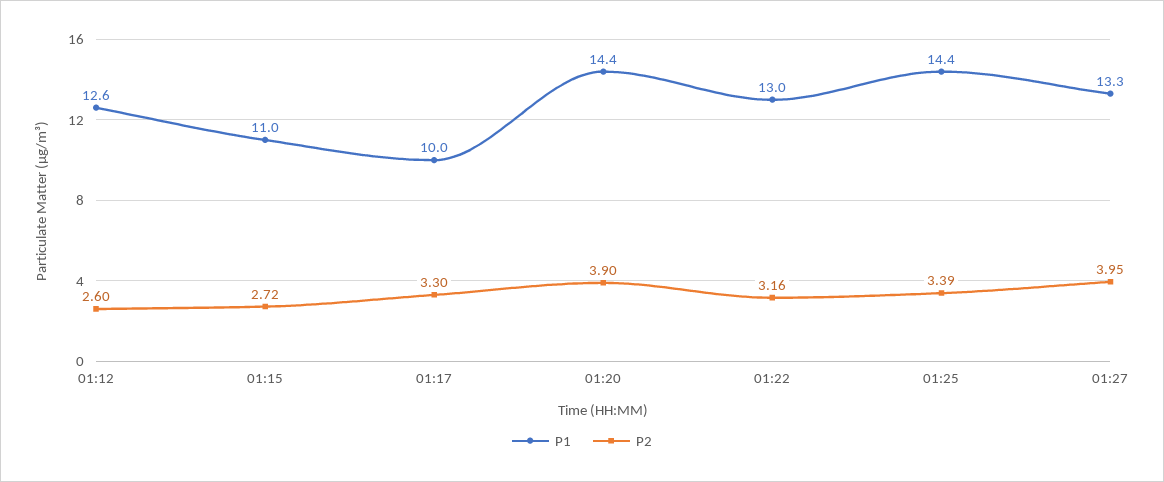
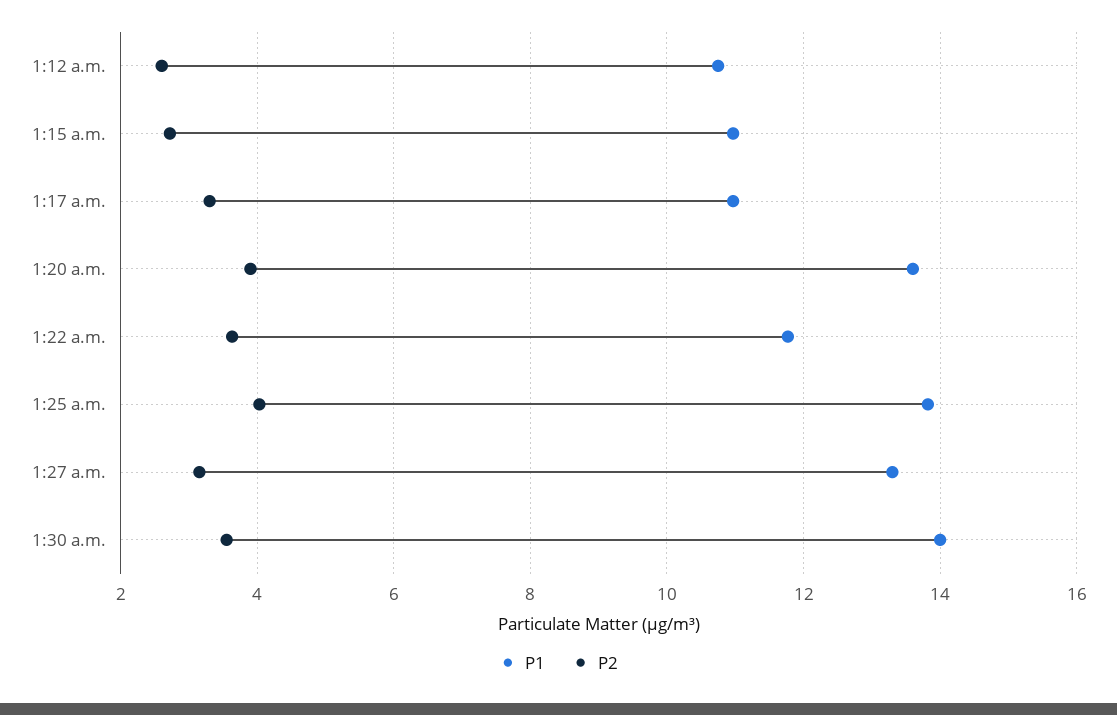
P1, 01:12: 12.6 -> 10.8
P1, 01:17: 10 -> 11
P1, 01:20: 14.4 -> 13.6
P1, 01:22: 13 -> 11.8
P2, 01:22: 3.16 -> 3.6
P1, 01:25: 14.4 -> 13.8
P2, 01:25: 3.39 -> 4
P2, 01:27: 3.95 -> 3.2
P1, 1:30 a.m.: none -> 14
P2, 1:30 a.m.: none -> 3.6

